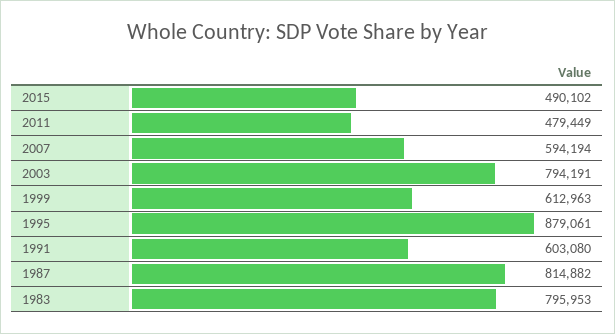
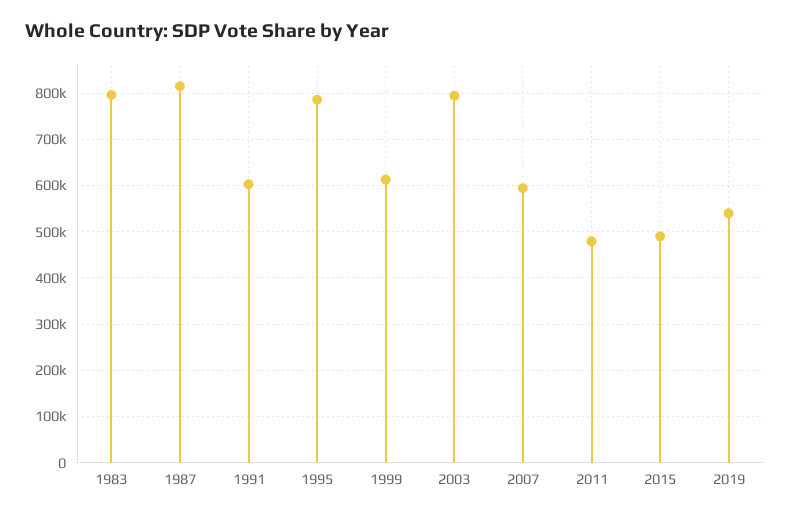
1995: 879061 -> 780000
2019: none -> 540000

